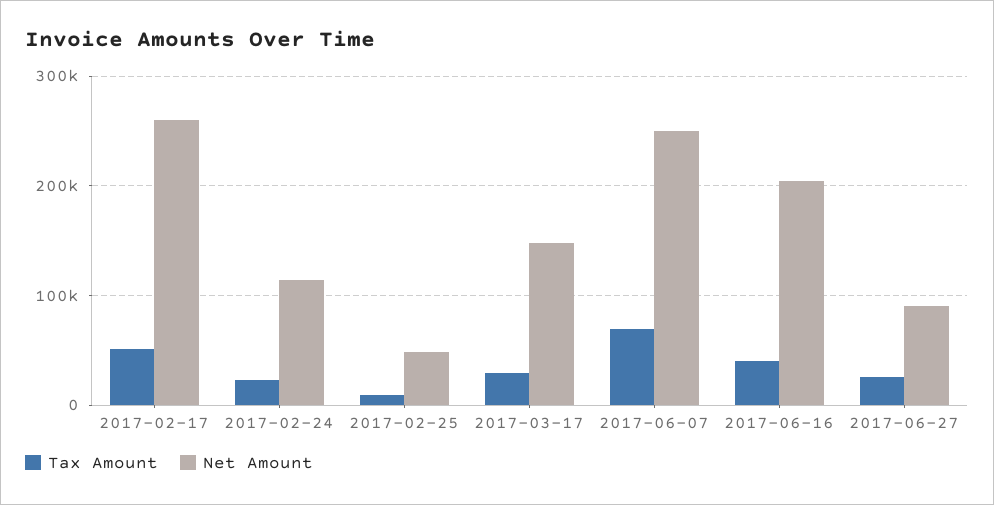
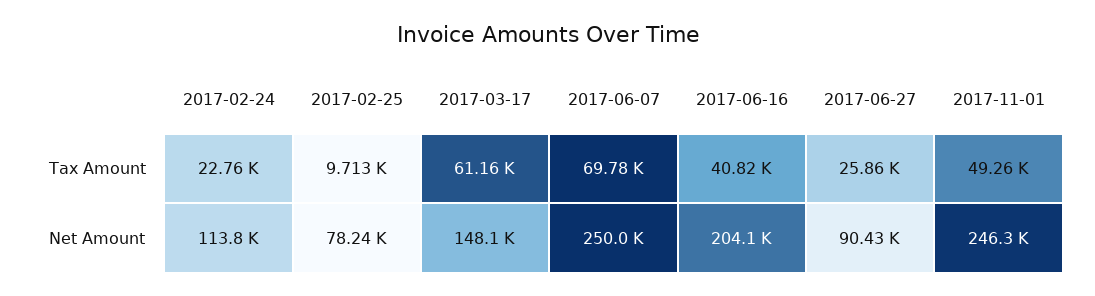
Tax Amount, 2017-02-17: 50000 -> none
Net Amount, 2017-02-17: 260000 -> none
Net Amount, 2017-02-25: 50000 -> 78240
Tax Amount, 2017-03-17: 30000 -> 61160
Tax Amount, 2017-11-01: none -> 49260
Net Amount, 2017-11-01: none -> 246300

